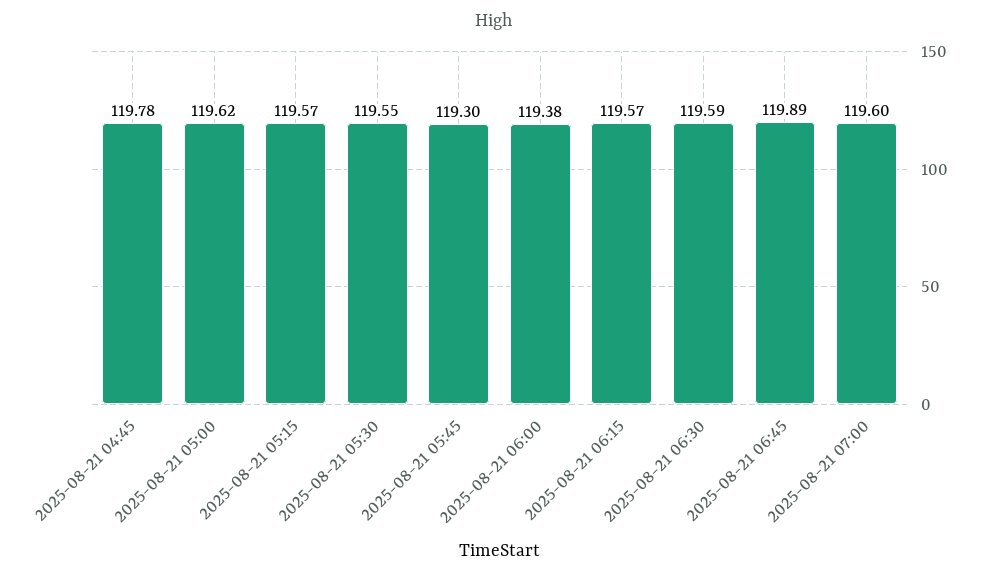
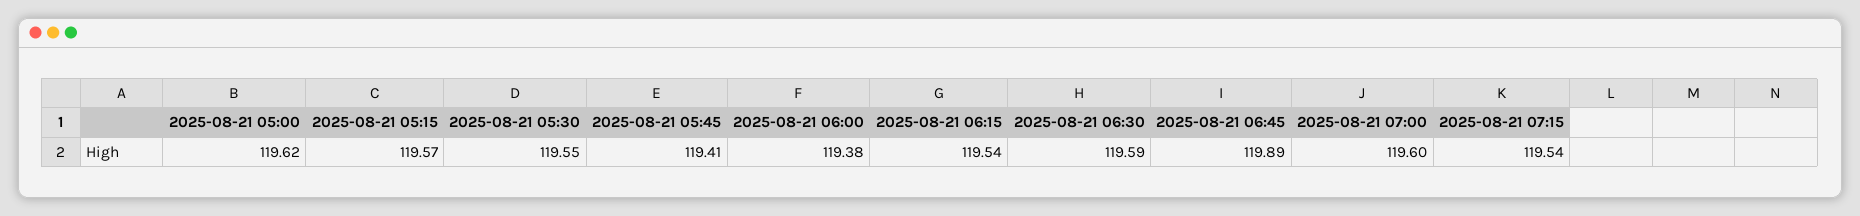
2025-08-21 04:45: 119.78 -> none
2025-08-21 05:45: 119.3 -> 119.41
2025-08-21 06:15: 119.57 -> 119.54
2025-08-21 07:15: none -> 119.54

